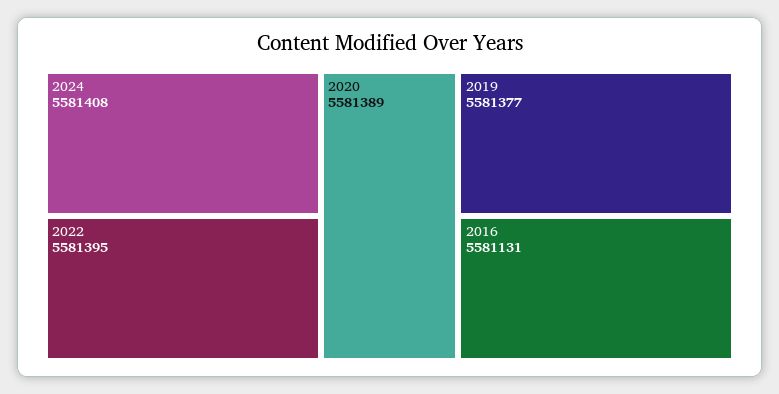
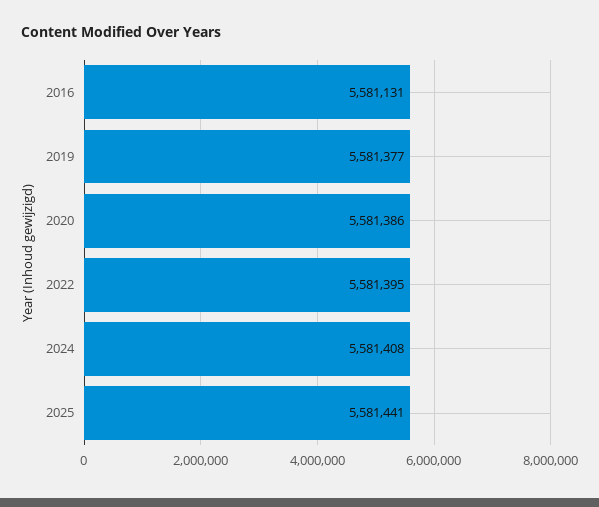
2020: 5581389 -> 5581386
2025: none -> 5581441

